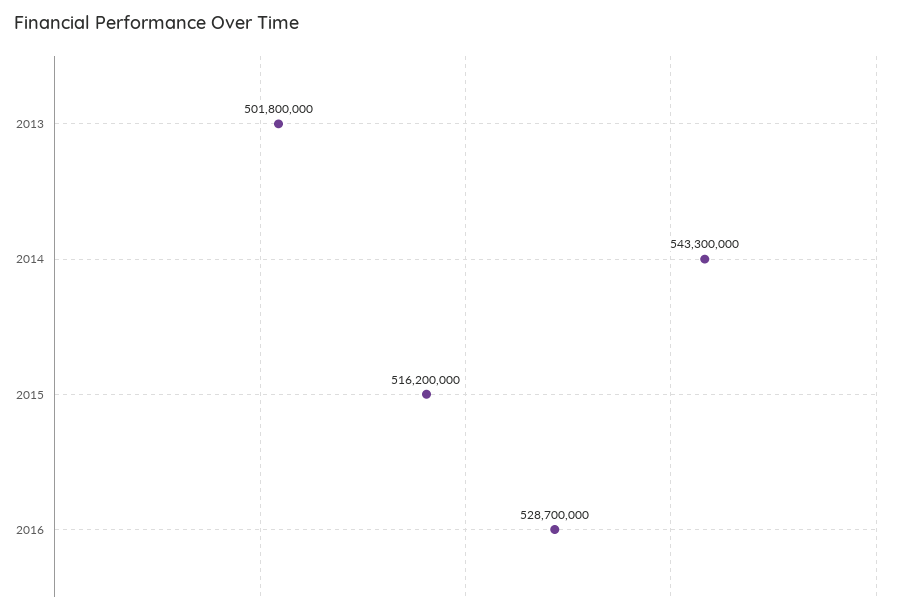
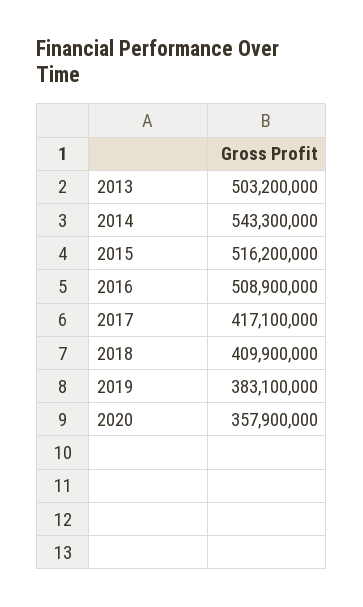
2013: 501800000 -> 503200000
2016: 528700000 -> 508900000
2017: none -> 417100000
2018: none -> 409900000
2019: none -> 383100000
2020: none -> 357900000

